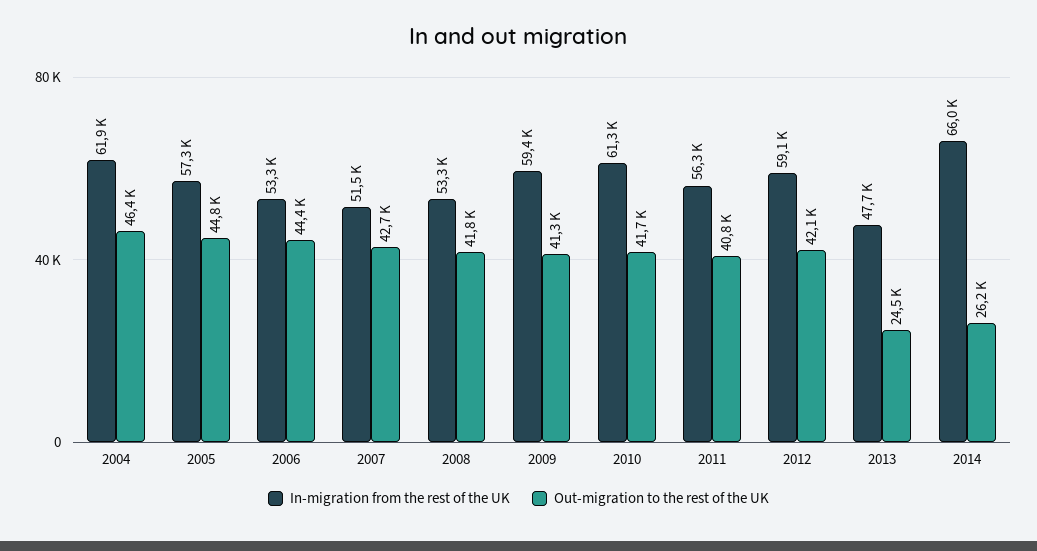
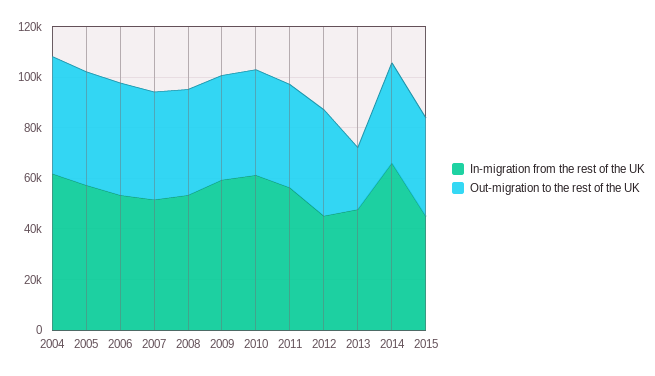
In-migration from the rest of the UK, 2012: 59100 -> 45000
Out-migration to the rest of the UK, 2014: 26200 -> 40000
In-migration from the rest of the UK, 2015: none -> 45000
Out-migration to the rest of the UK, 2015: none -> 40000

